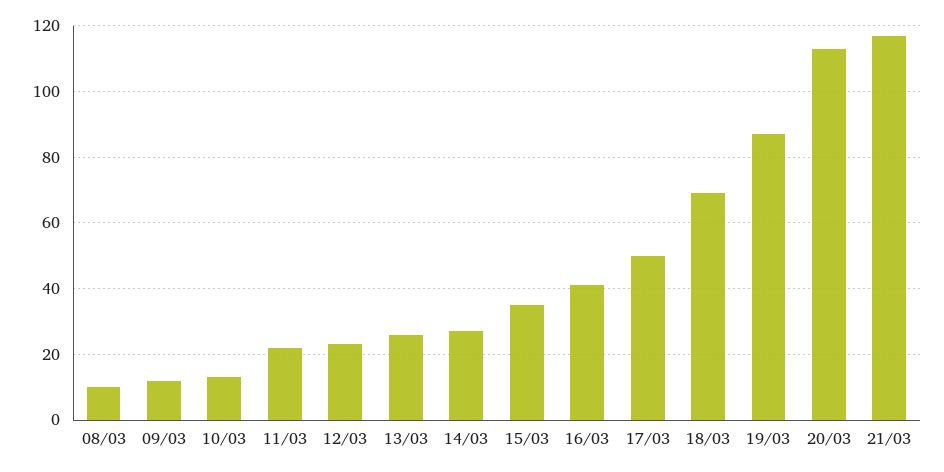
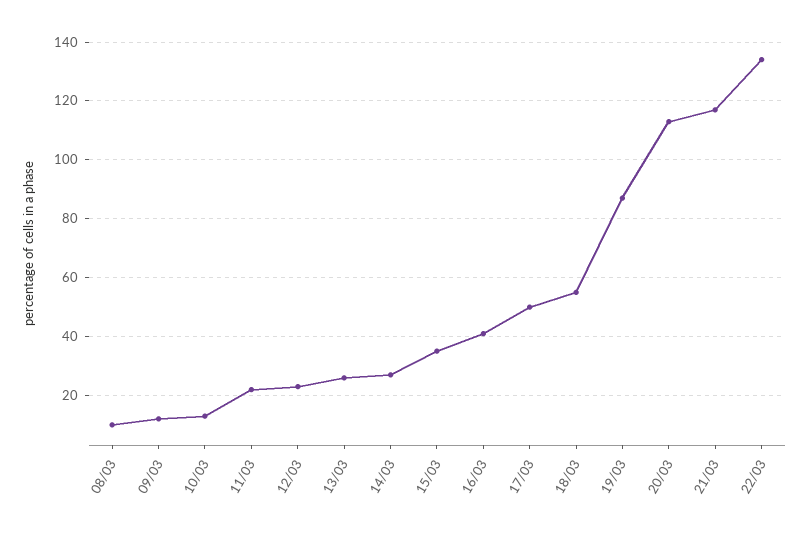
18/03: 70 -> 55
22/03: none -> 135

